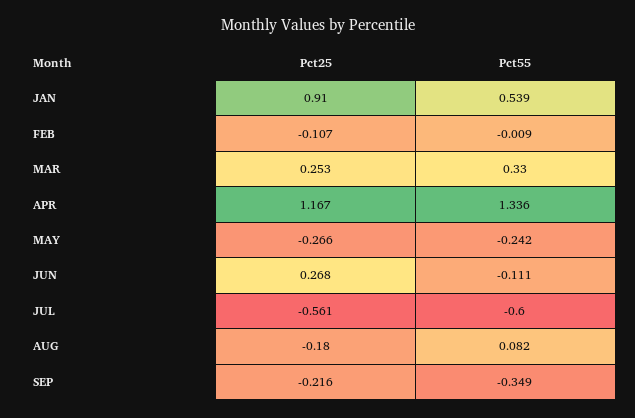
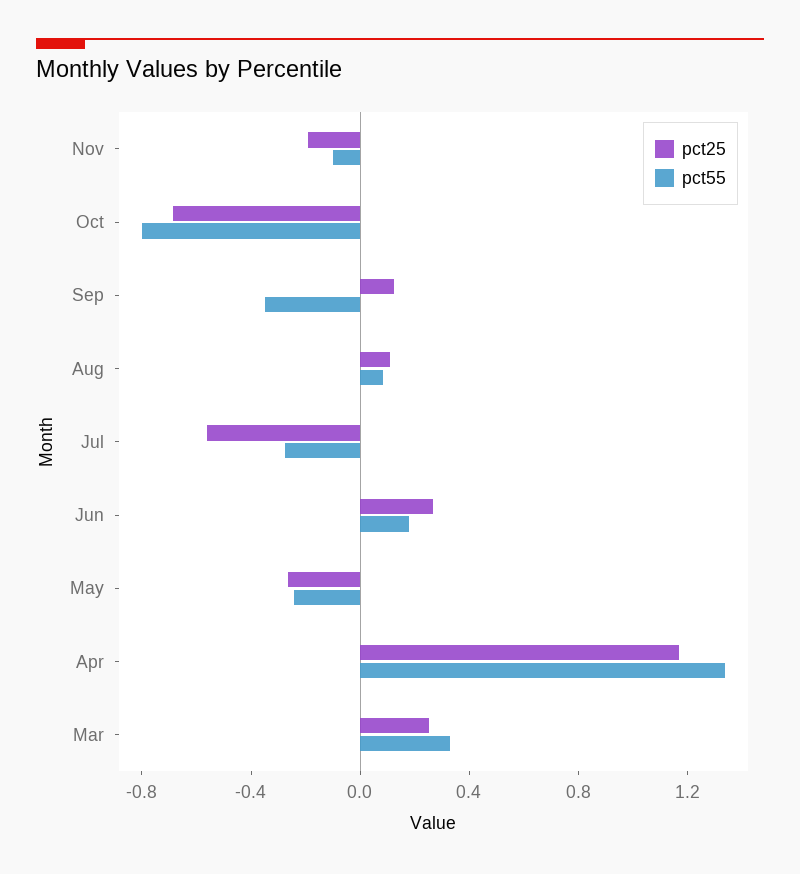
Pct25, JAN: 0.91 -> none
Pct55, JAN: 0.539 -> none
Pct25, FEB: -0.107 -> none
Pct55, FEB: -0.009 -> none
Pct55, JUN: -0.111 -> 0.2
Pct55, JUL: -0.6 -> -0.3
Pct25, AUG: -0.18 -> 0.1
Pct25, SEP: -0.216 -> 0.1
Pct25, Nov: none -> -0.2
Pct55, Nov: none -> -0.1
Pct25, Oct: none -> -0.7
Pct55, Oct: none -> -0.8

